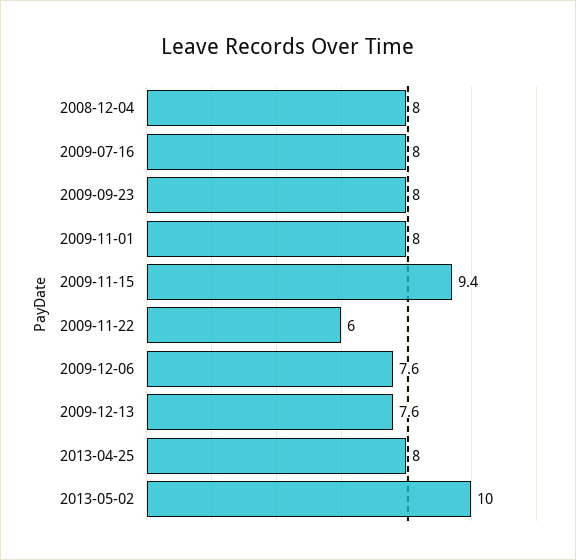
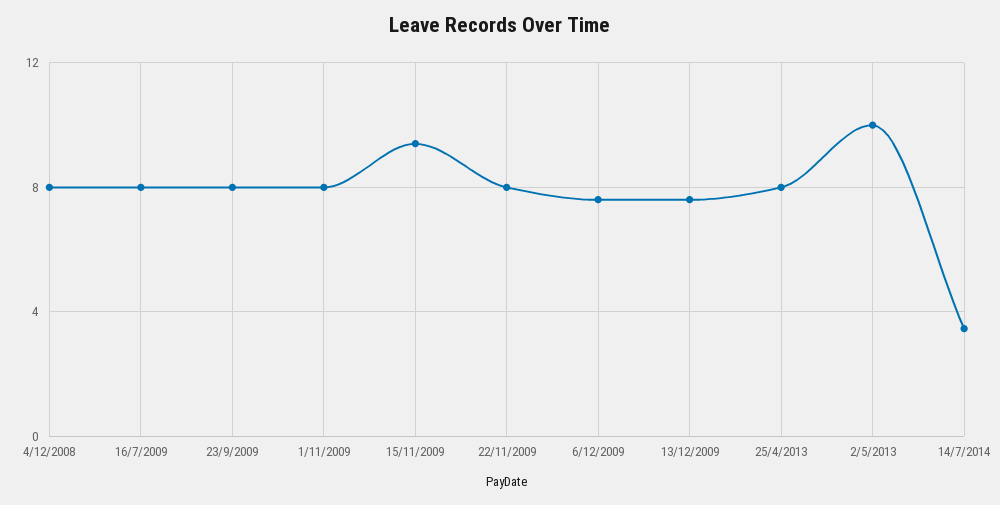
2009-11-22: 6 -> 8
14/7/2014: none -> 3.5

